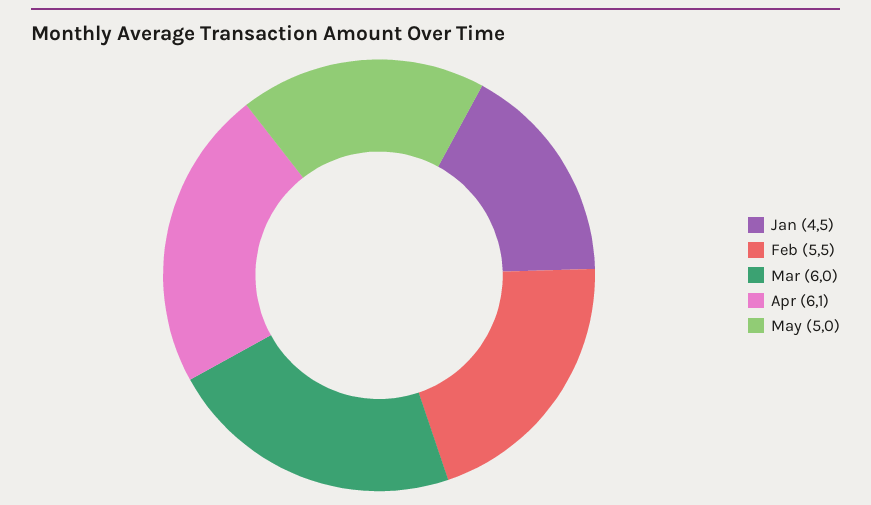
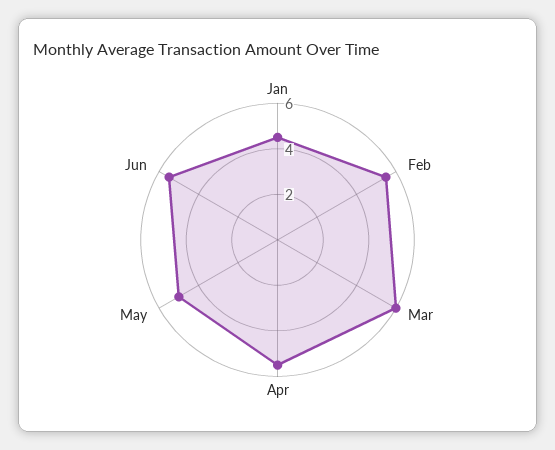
Apr: 6.1 -> 5.5
Jun: none -> 5.5

